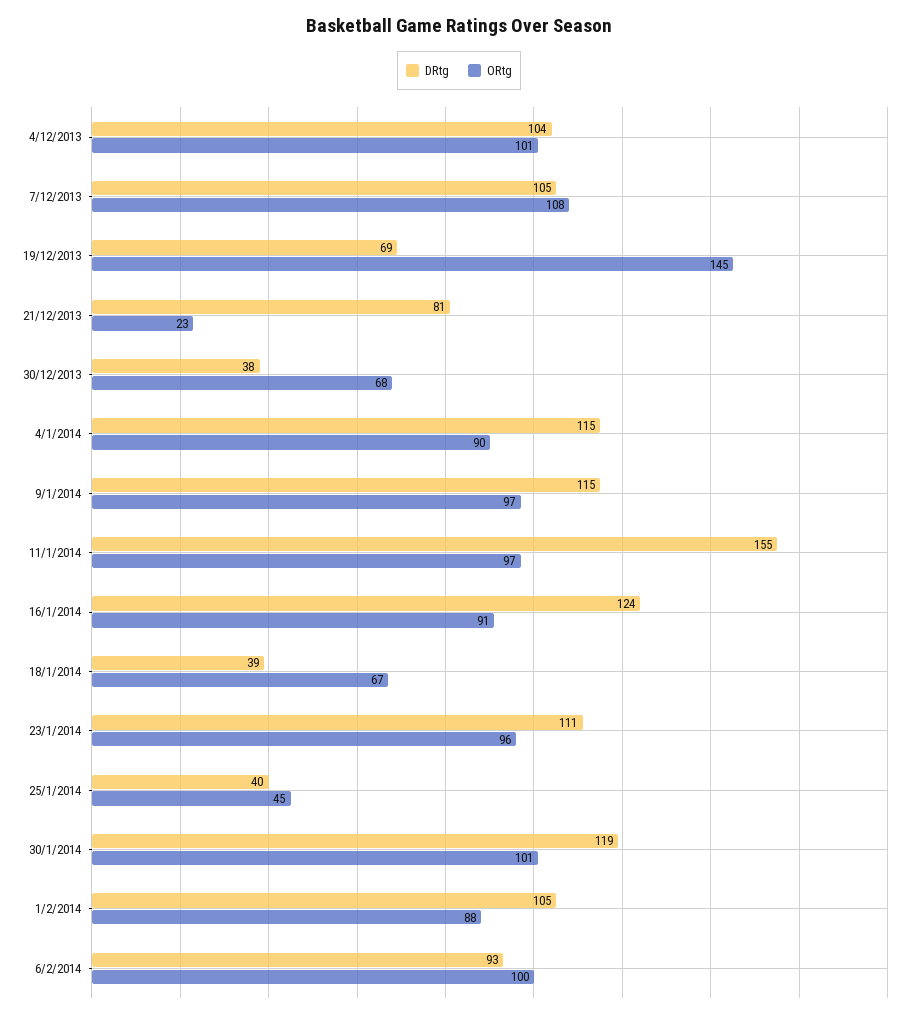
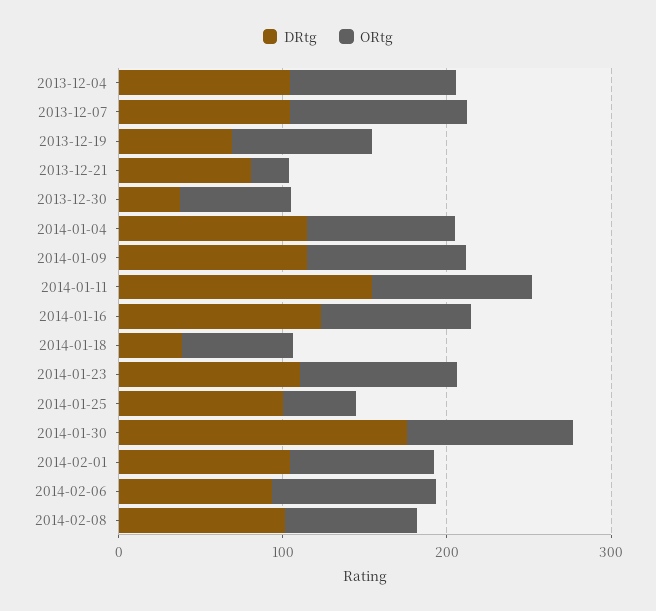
ORtg, 19/12/2013: 145 -> 80
DRtg, 25/1/2014: 40 -> 100
DRtg, 30/1/2014: 119 -> 180
DRtg, 2014-02-08: none -> 100
ORtg, 2014-02-08: none -> 80

